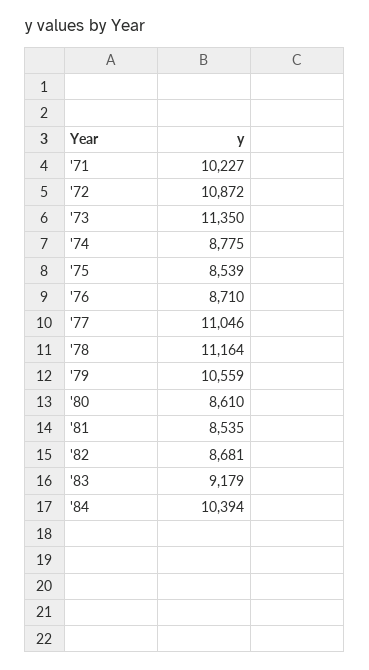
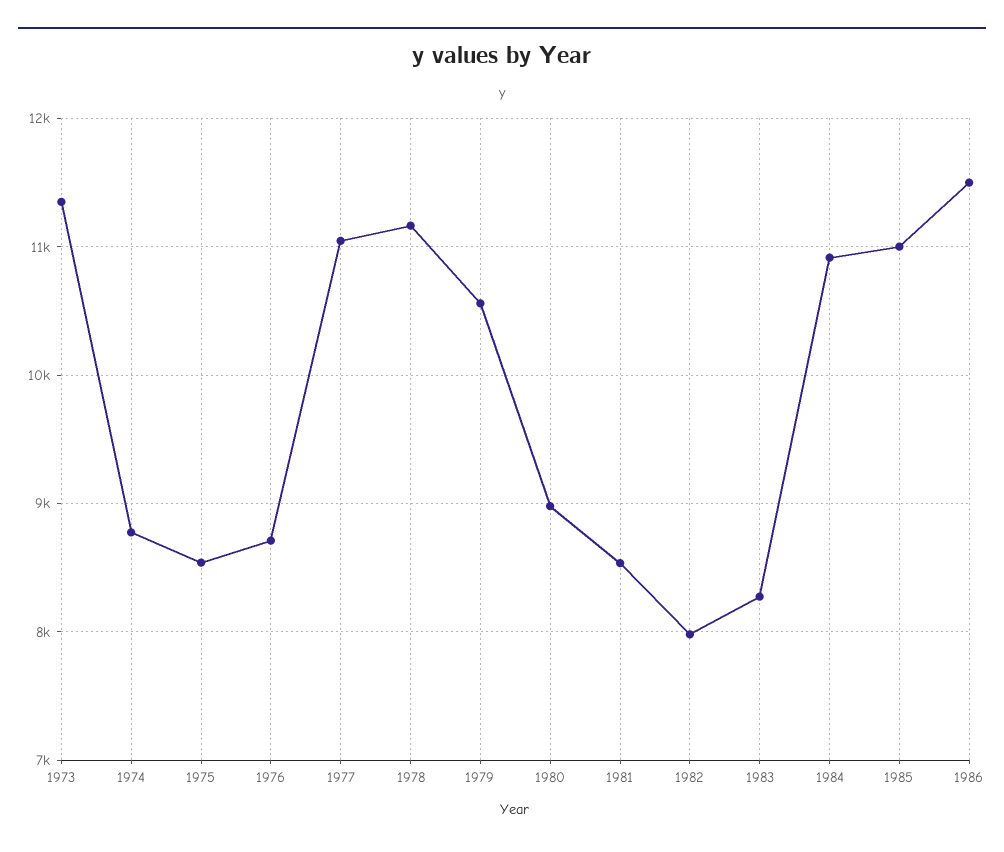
'71: 10227 -> none
'72: 10872 -> none
'80: 8610 -> 9000
'82: 8681 -> 8000
'83: 9179 -> 8300
'84: 10394 -> 10900
1985: none -> 11000
1986: none -> 11500

